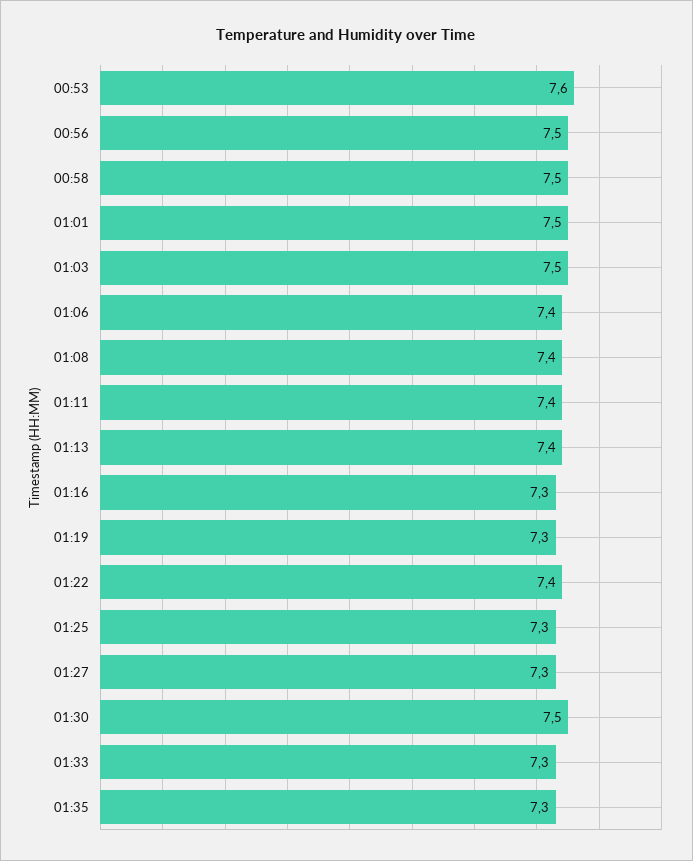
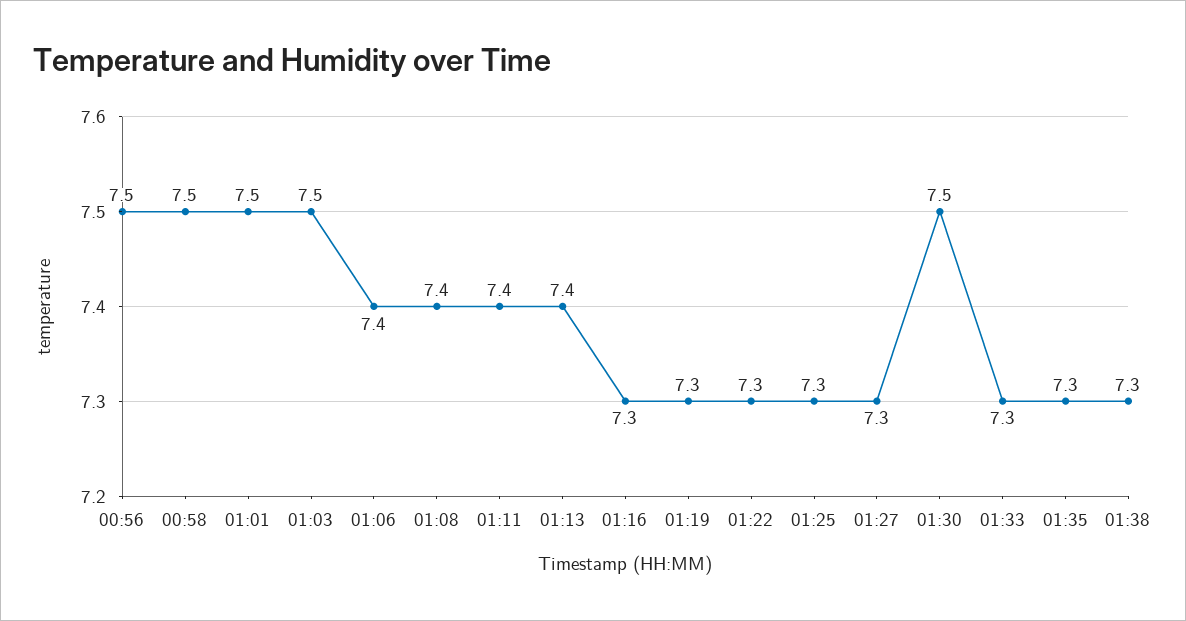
00:53: 7.6 -> none
01:22: 7.4 -> 7.3
01:38: none -> 7.3

